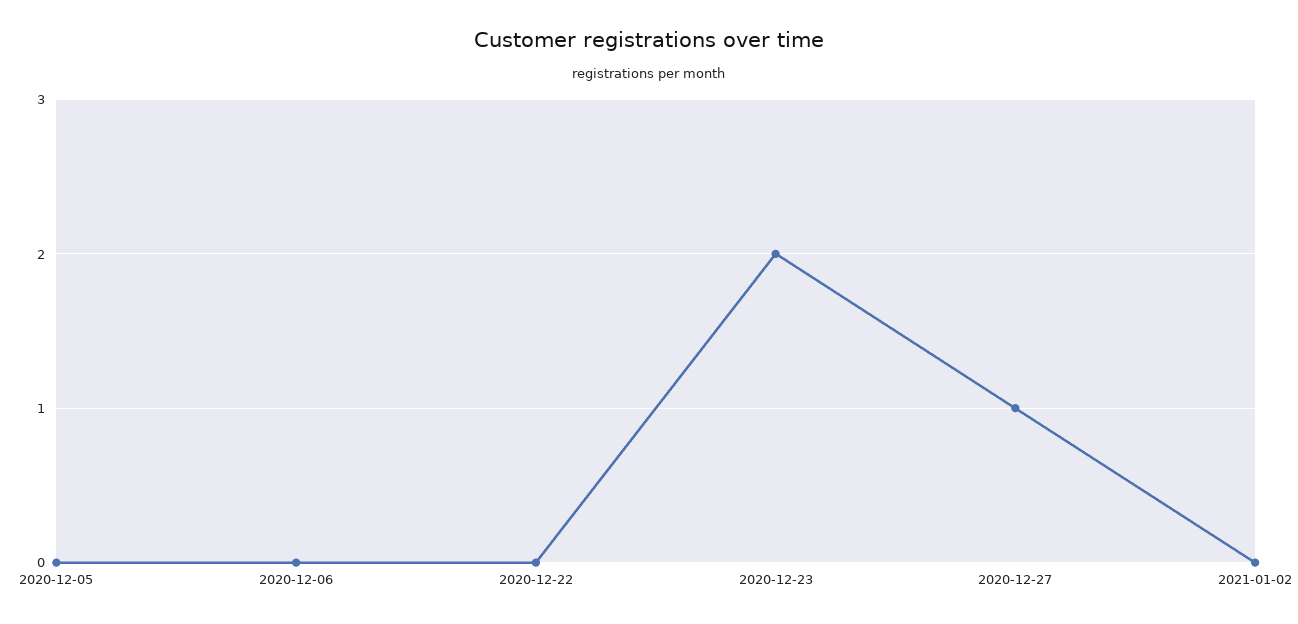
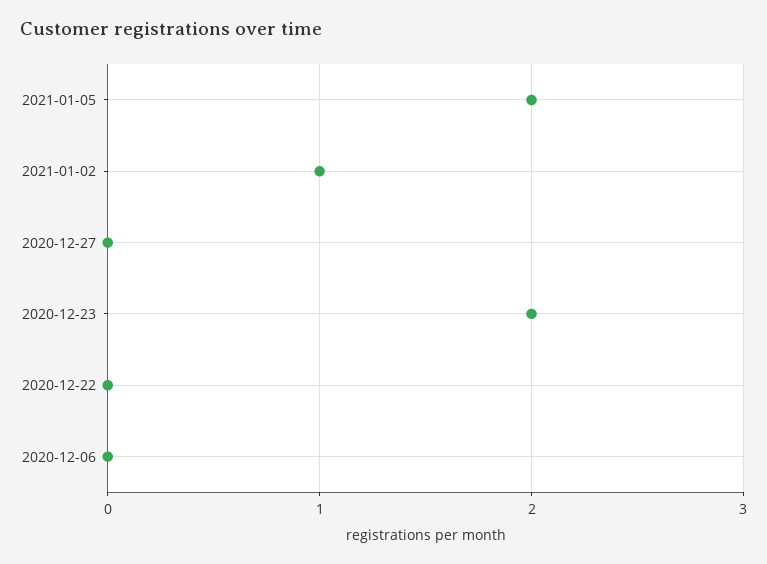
2020-12-05: 0 -> none
2020-12-27: 1 -> 0
2021-01-02: 0 -> 1
2021-01-05: none -> 2

